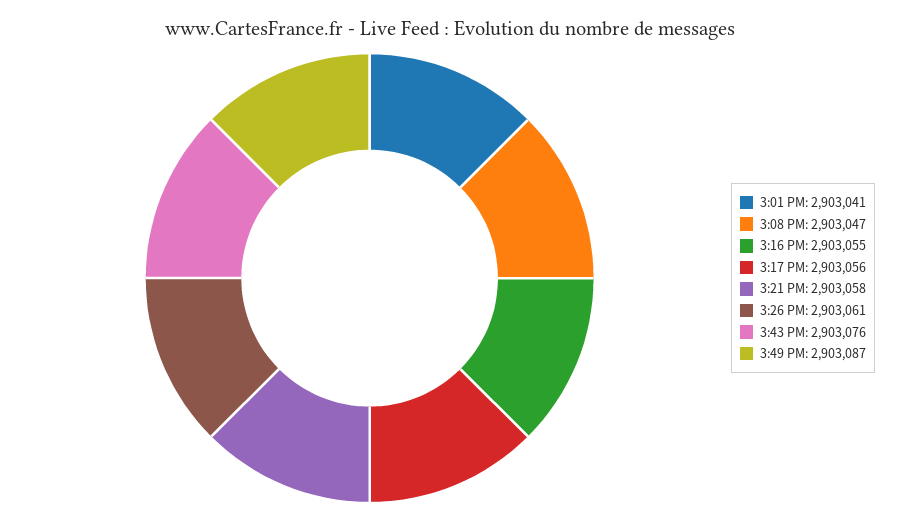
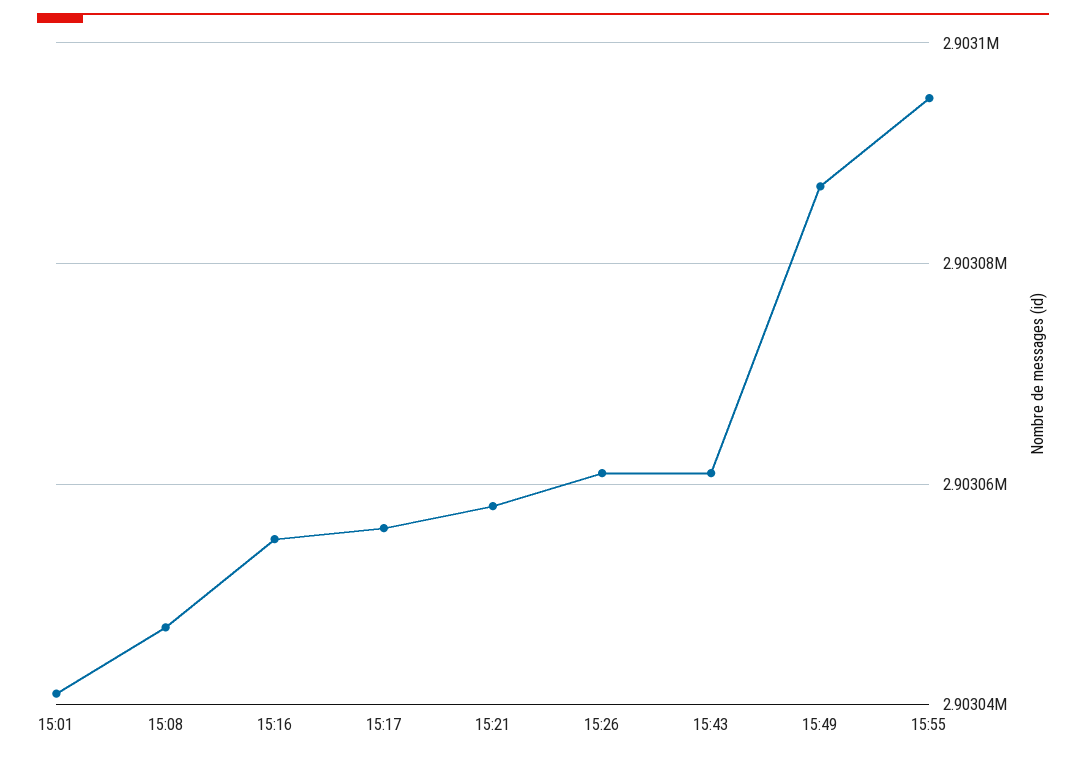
3:43 PM: 2903076 -> 2903060
15:55: none -> 2903095

